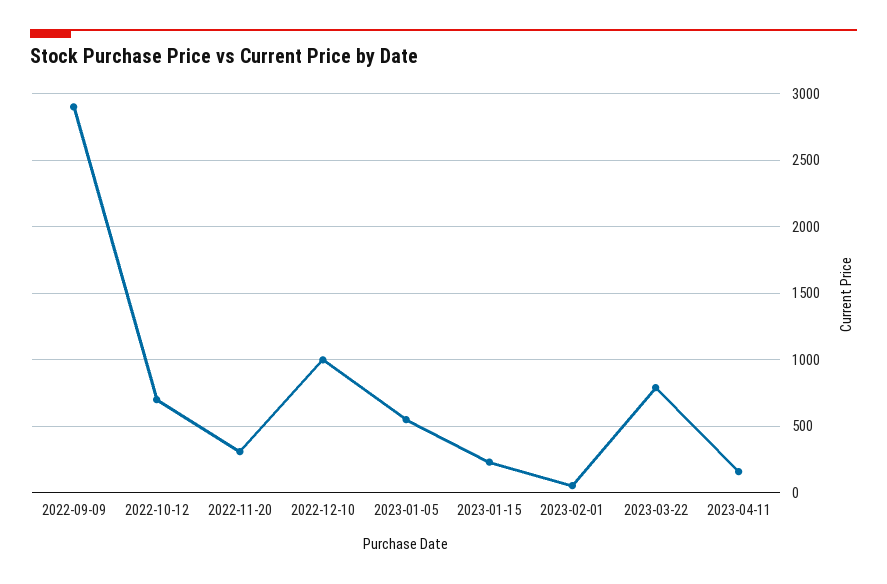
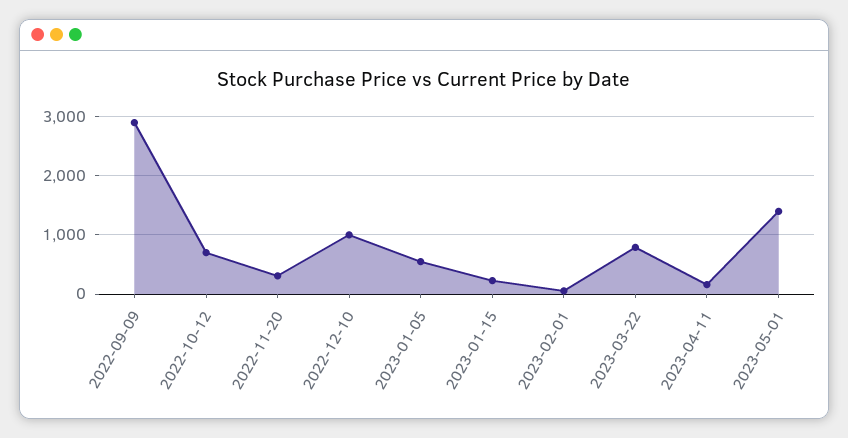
2023-05-01: none -> 1400

